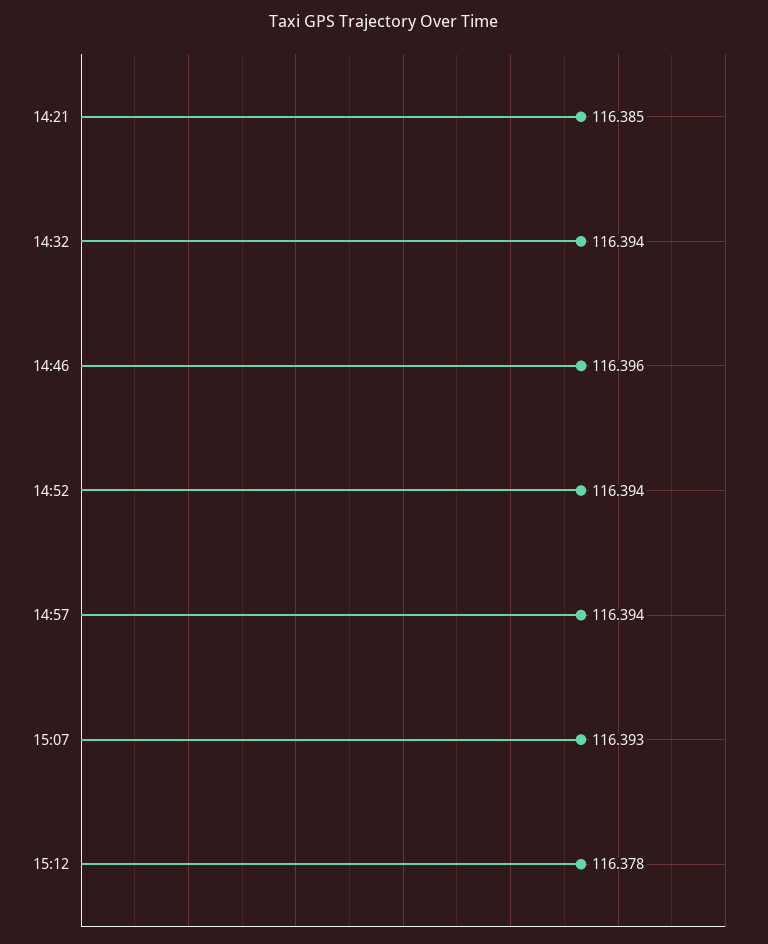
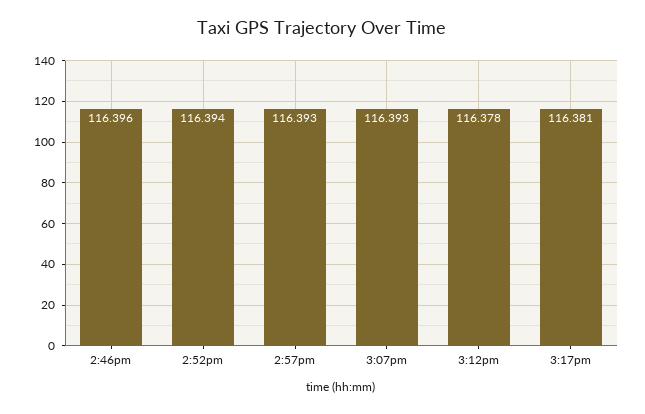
14:21: 116.385 -> none
14:32: 116.394 -> none
14:57: 116.394 -> 116.393
3:17pm: none -> 116.381

